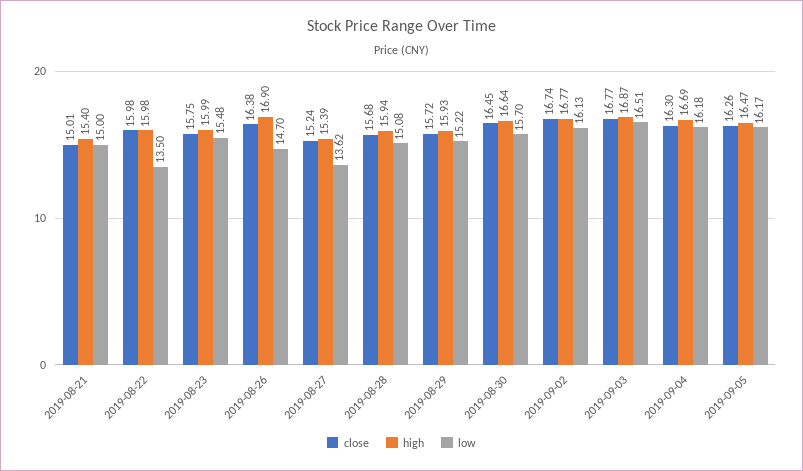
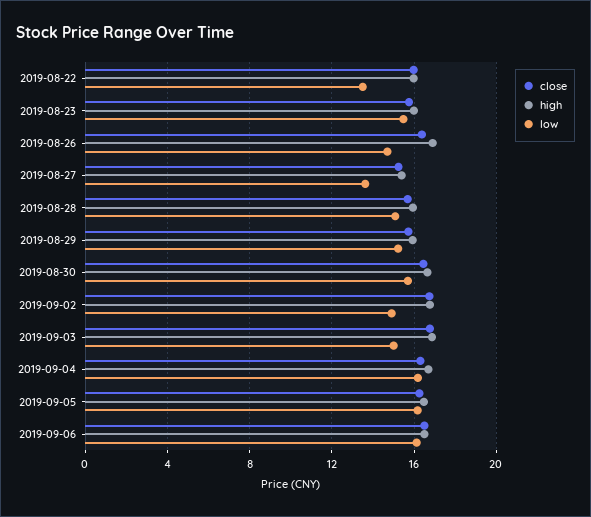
close, 2019-08-21: 15.01 -> none
high, 2019-08-21: 15.4 -> none
low, 2019-08-21: 15 -> none
low, 2019-09-02: 16.13 -> 15
low, 2019-09-03: 16.51 -> 15
close, 2019-09-06: none -> 16.5
high, 2019-09-06: none -> 16.5
low, 2019-09-06: none -> 16

